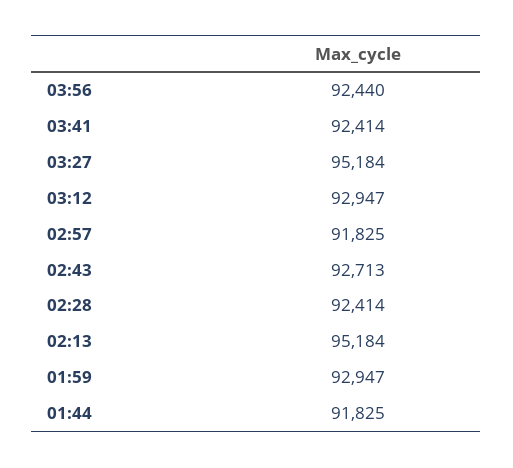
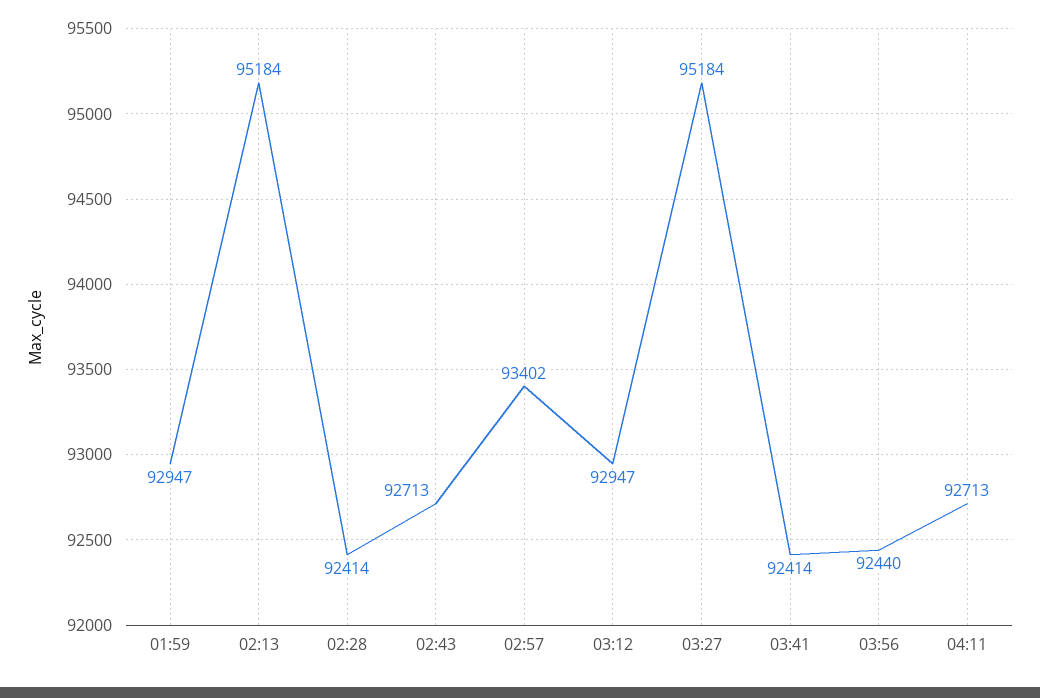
02:57: 91825 -> 93402
01:44: 91825 -> none
04:11: none -> 92713

